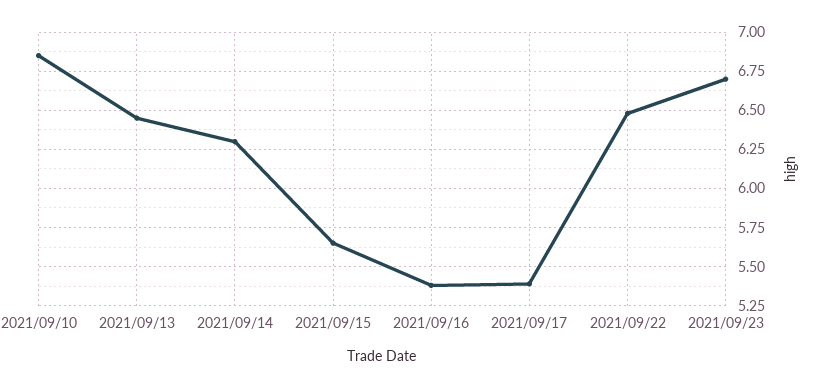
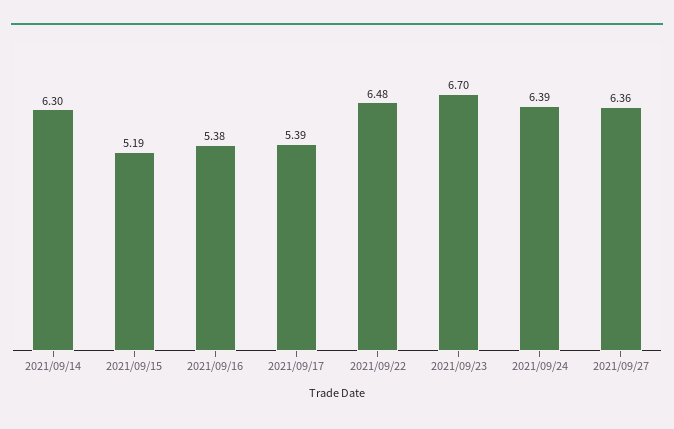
2021/09/10: 6.85 -> none
2021/09/13: 6.45 -> none
2021/09/15: 5.65 -> 5.19
2021/09/24: none -> 6.39
2021/09/27: none -> 6.36

